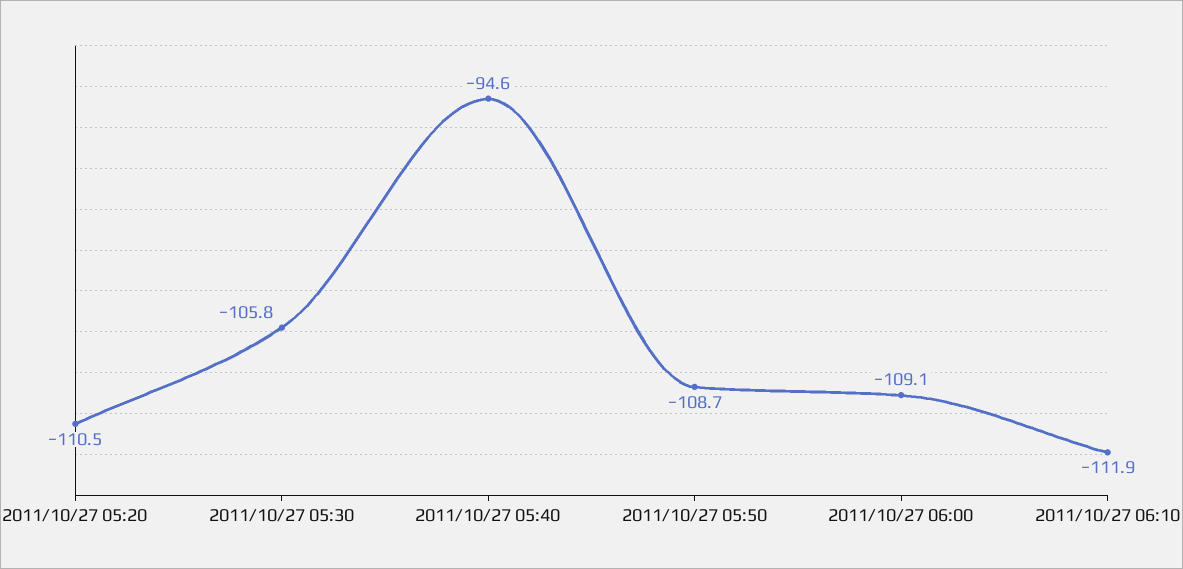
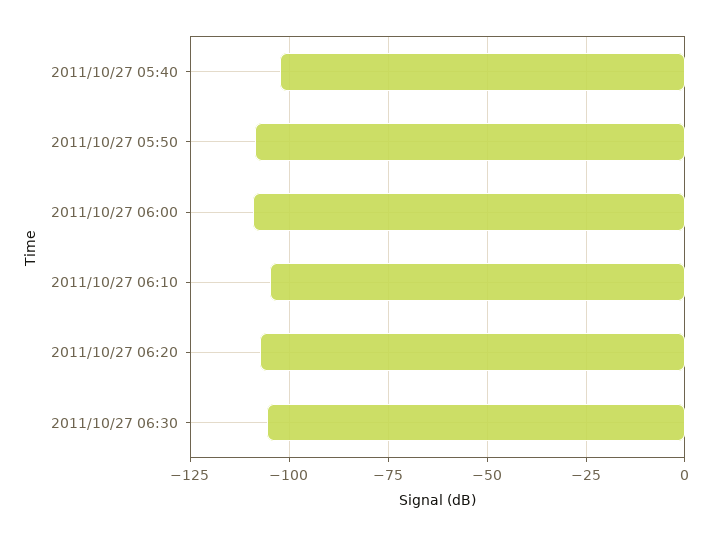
2011/10/27 05:20: -110.5 -> none
2011/10/27 05:30: -105.8 -> none
2011/10/27 05:40: -94.6 -> -102.5
2011/10/27 06:10: -111.9 -> -105
2011/10/27 06:20: none -> -107.5
2011/10/27 06:30: none -> -105

